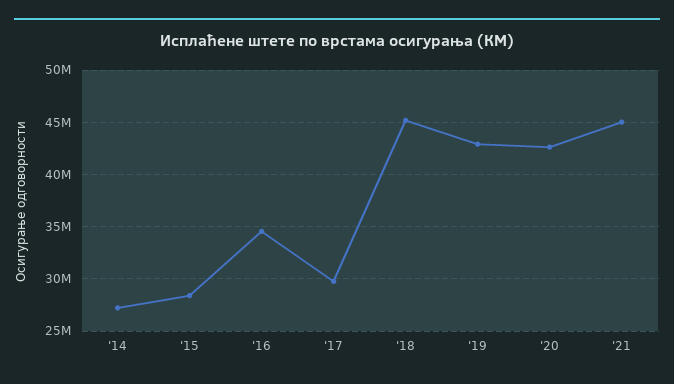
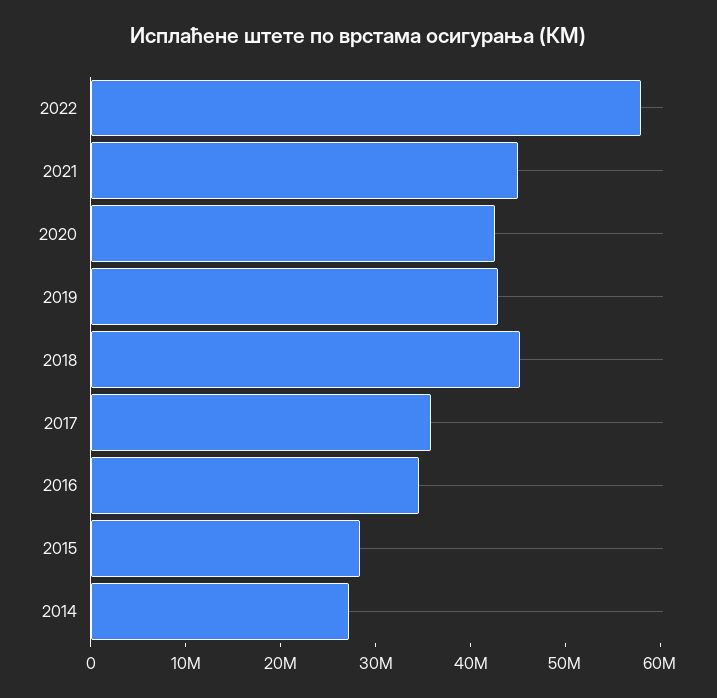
'17: 30000000 -> 36000000
2022: none -> 58000000

